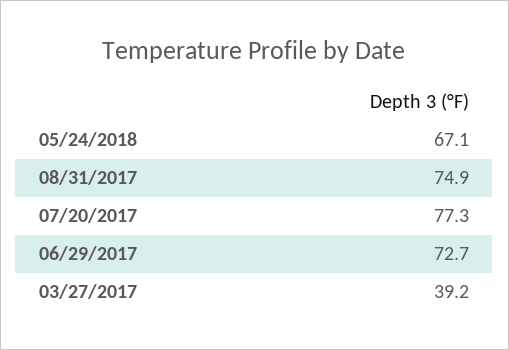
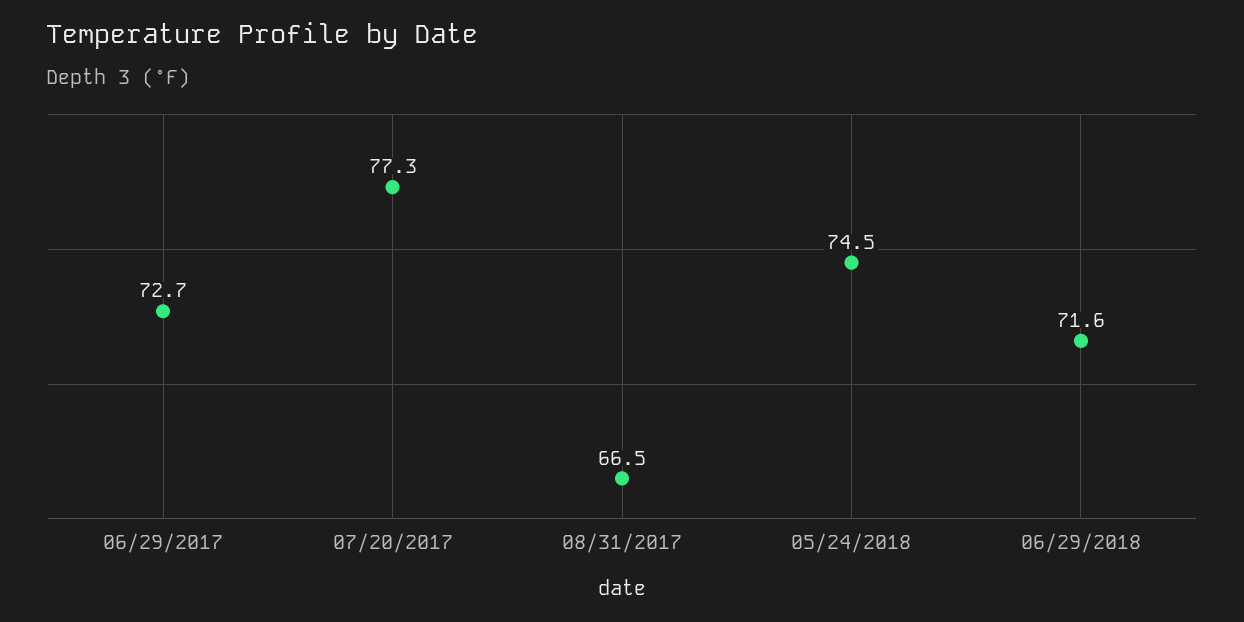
05/24/2018: 67.1 -> 74.5
08/31/2017: 74.9 -> 66.5
03/27/2017: 39.2 -> none
06/29/2018: none -> 71.6

